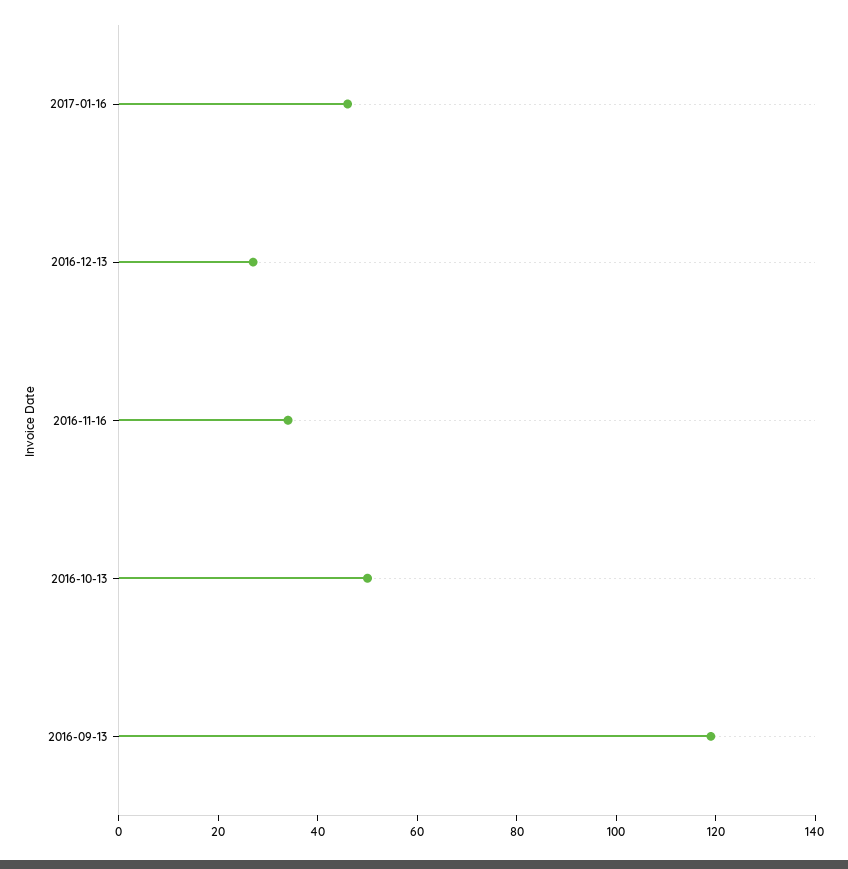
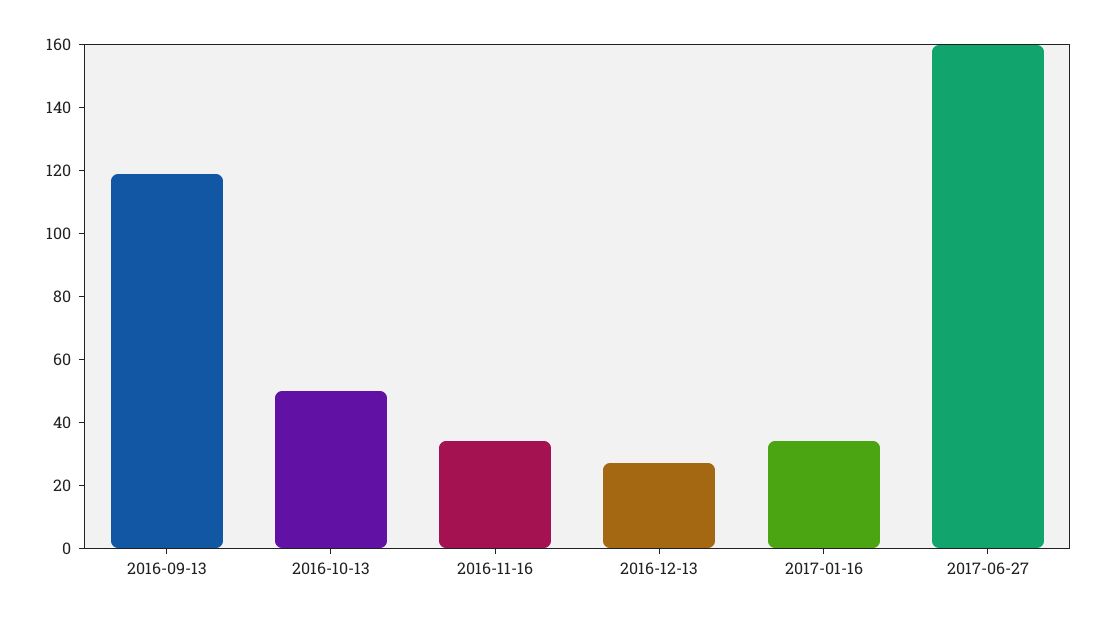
2017-01-16: 45 -> 35
2017-06-27: none -> 160

